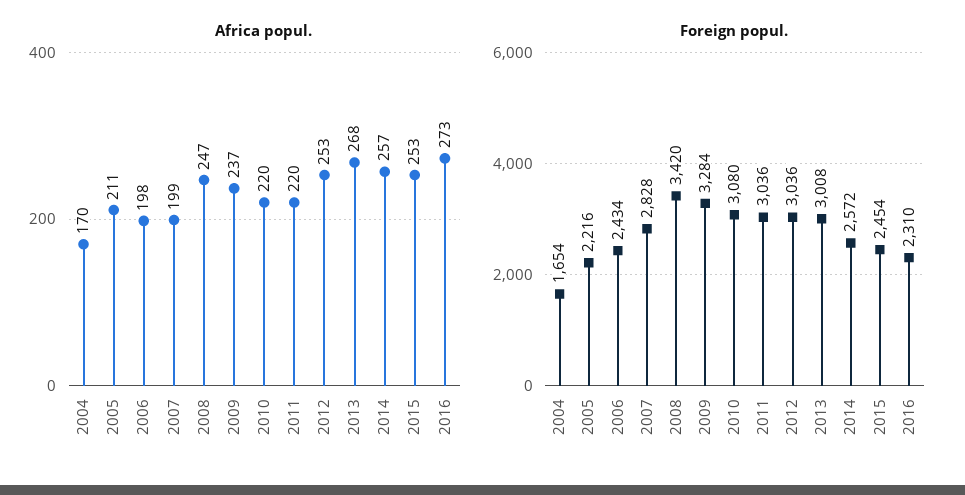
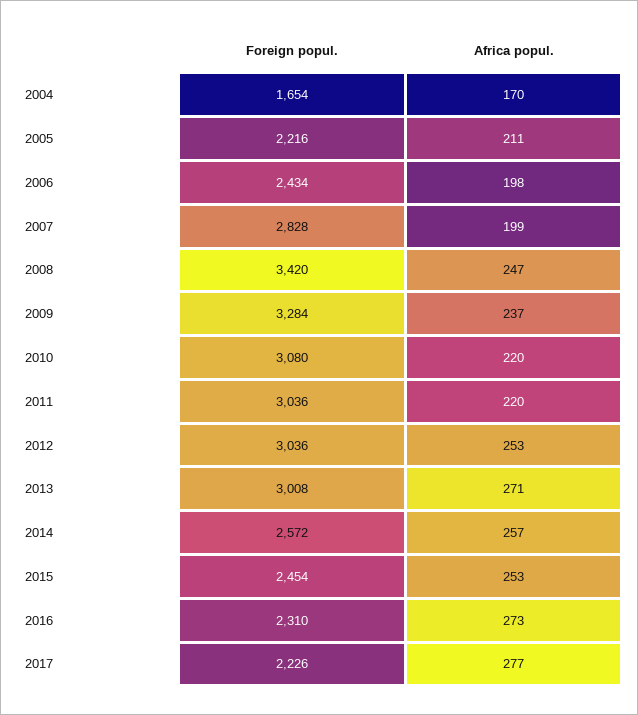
Africa popul., 2013: 268 -> 271
Foreign popul., 2017: none -> 2226
Africa popul., 2017: none -> 277

